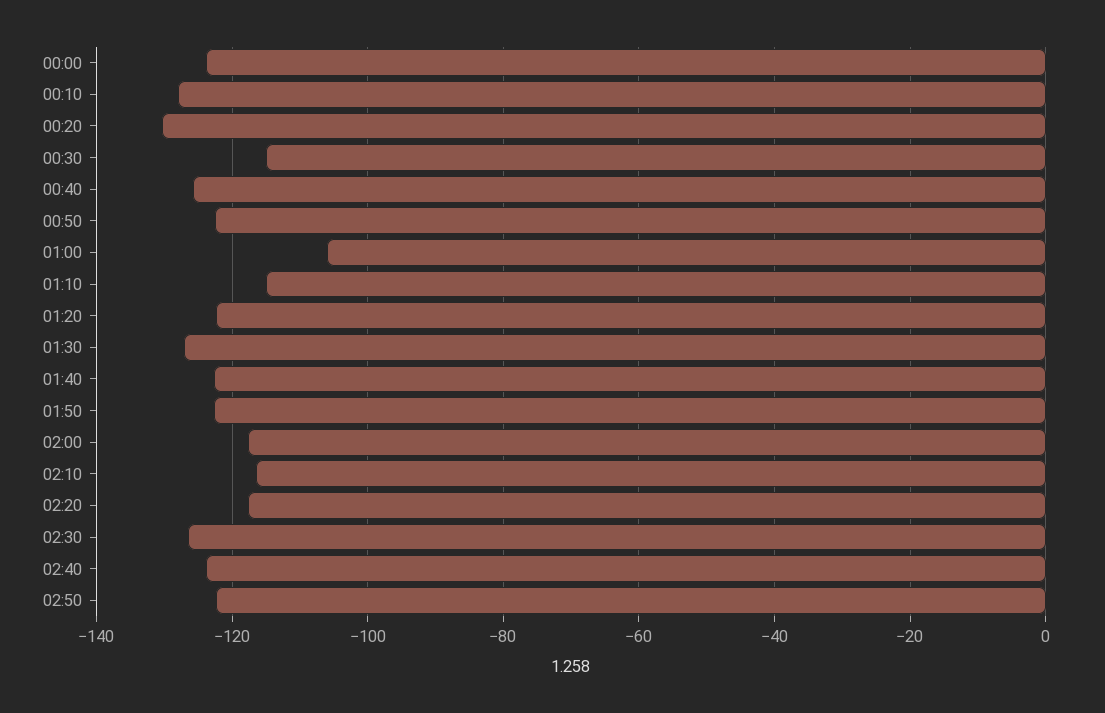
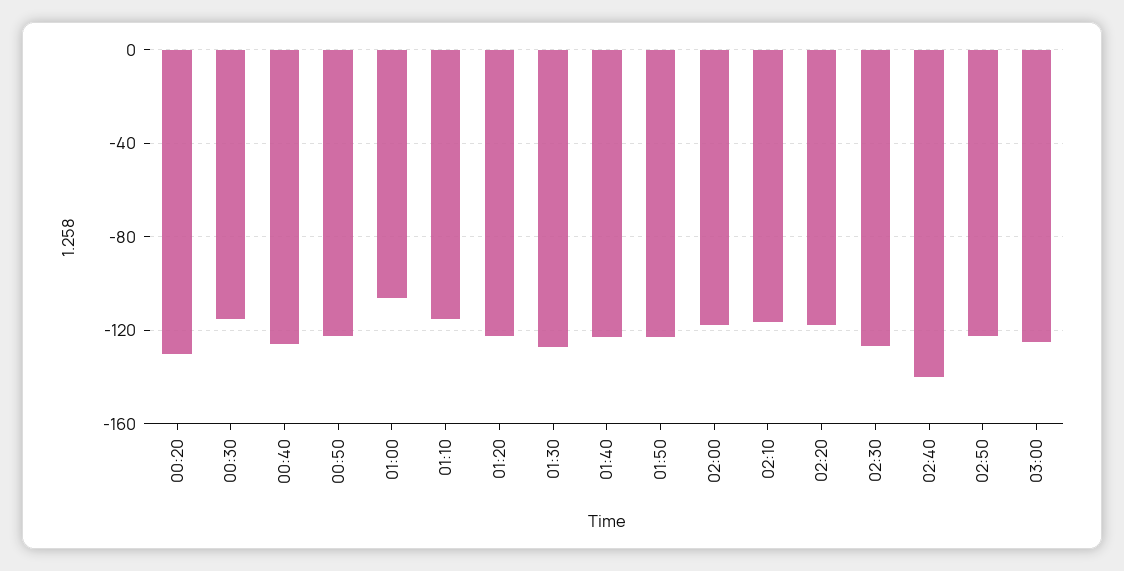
00:00: -124 -> none
00:10: -128 -> none
02:40: -124 -> -140
03:00: none -> -125

